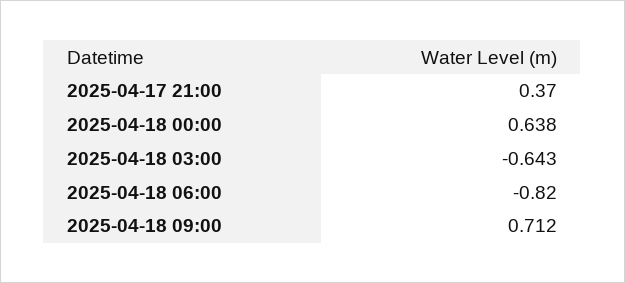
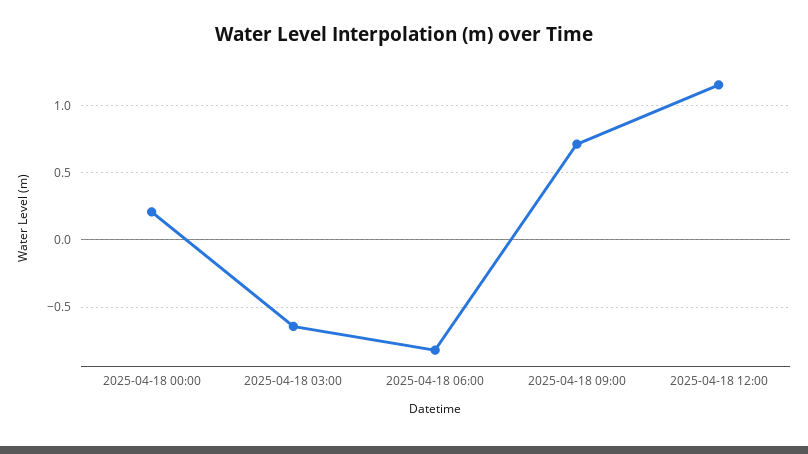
2025-04-17 21:00: 0.37 -> none
2025-04-18 00:00: 0.638 -> 0.2
2025-04-18 12:00: none -> 1.15

